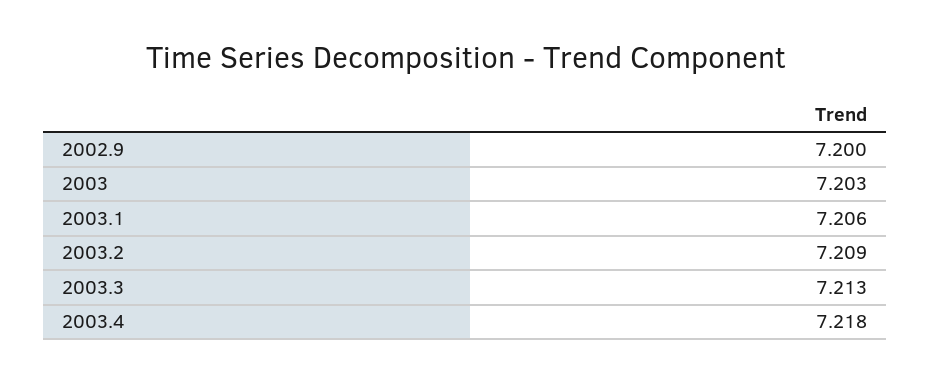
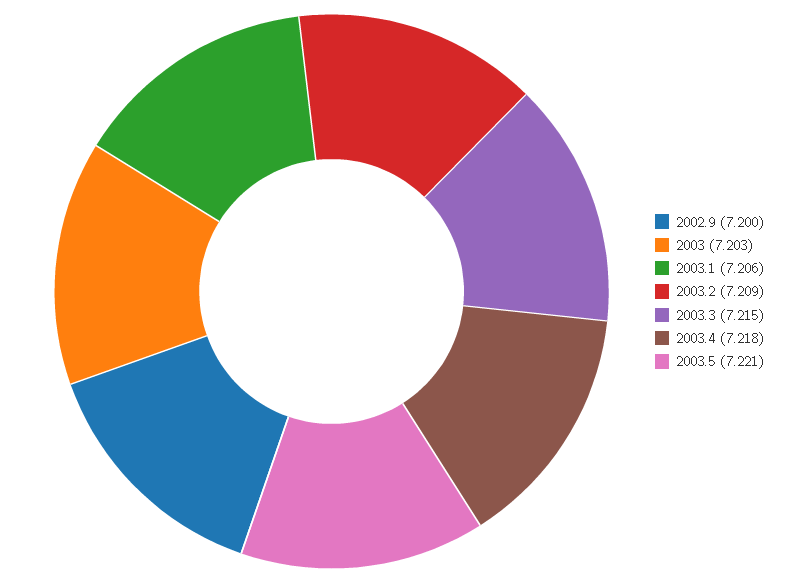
2003.3: 7.213 -> 7.215
2003.5: none -> 7.221

